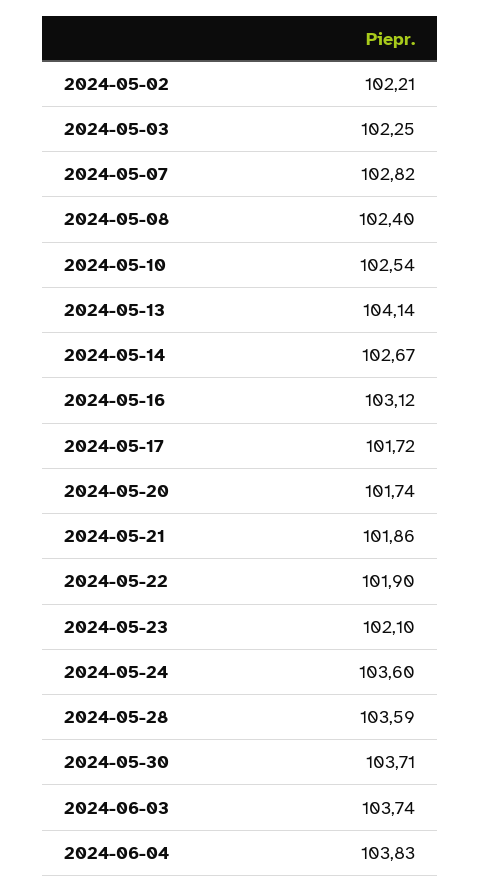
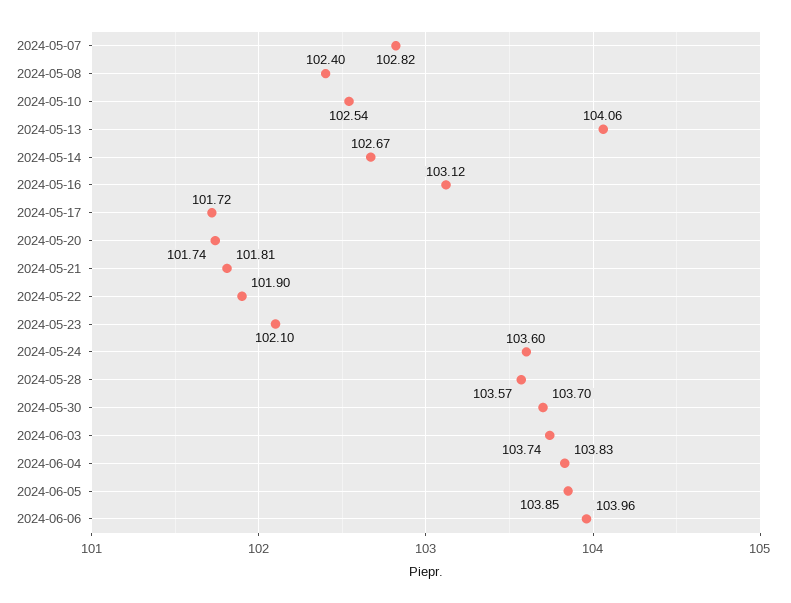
2024-05-02: 102.21 -> none
2024-05-03: 102.25 -> none
2024-05-13: 104.14 -> 104.06
2024-05-21: 101.86 -> 101.81
2024-05-28: 103.59 -> 103.57
2024-05-30: 103.71 -> 103.7
2024-06-05: none -> 103.85
2024-06-06: none -> 103.96

